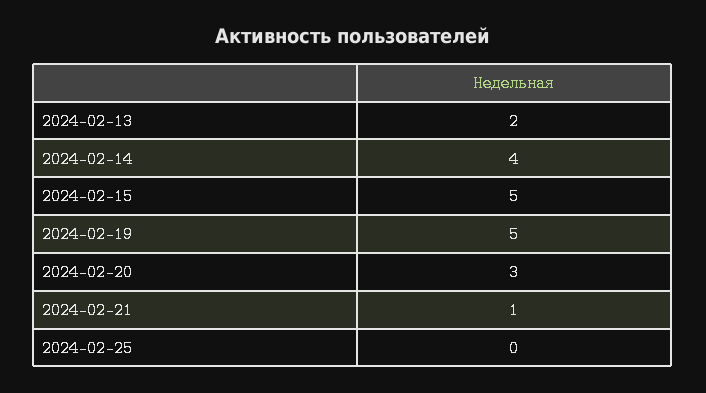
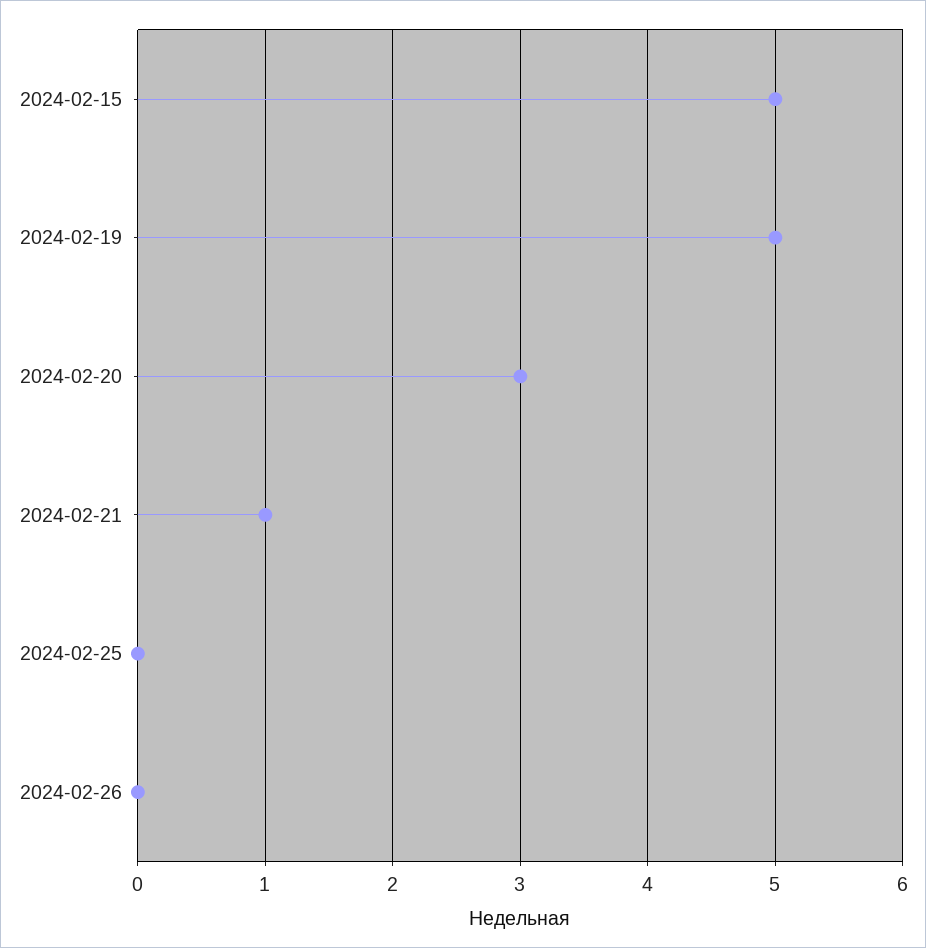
2024-02-13: 2 -> none
2024-02-14: 4 -> none
2024-02-26: none -> 0

